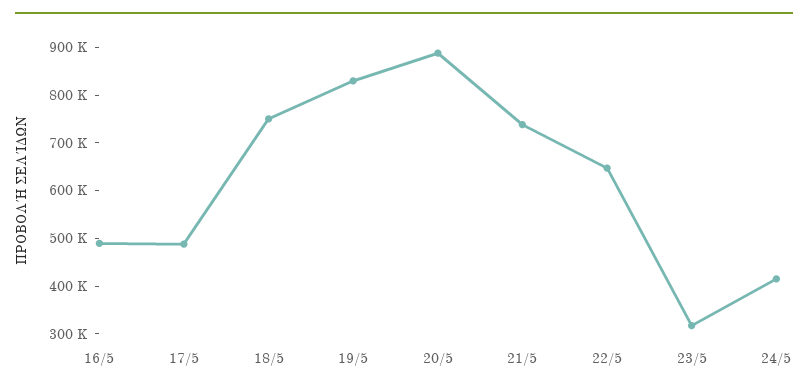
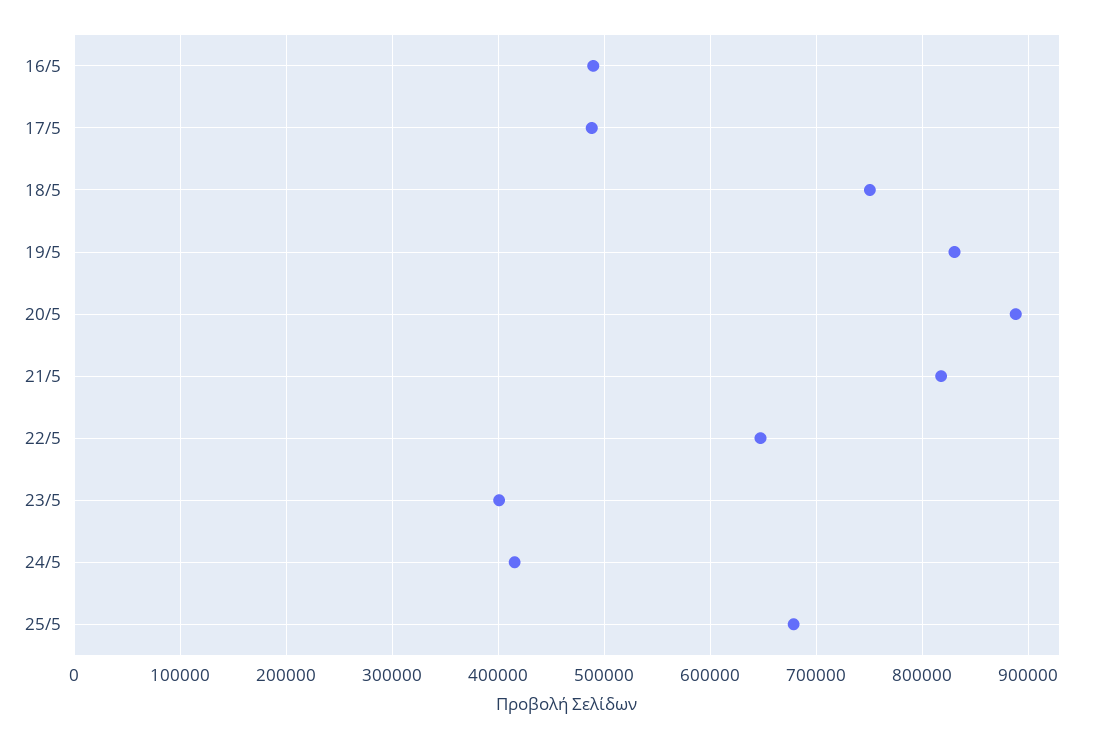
21/5: 740000 -> 820000
23/5: 320000 -> 400000
25/5: none -> 680000

